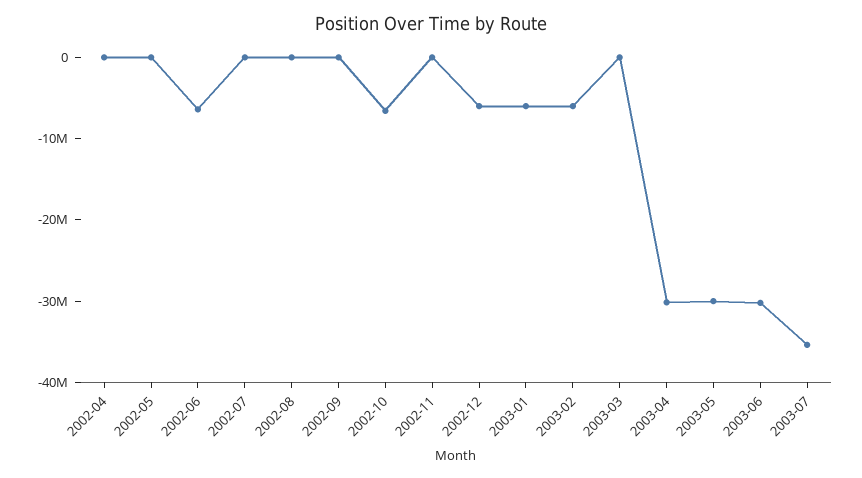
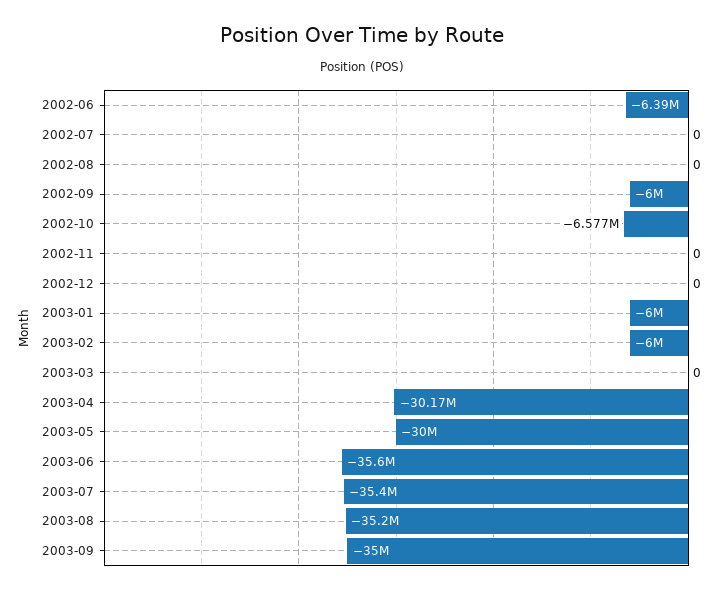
2002-04: 0 -> none
2002-05: 0 -> none
2002-09: 0 -> -6000000
2002-12: -6000000 -> 0
2003-06: -30000000 -> -35600000
2003-08: none -> -35200000
2003-09: none -> -35000000

